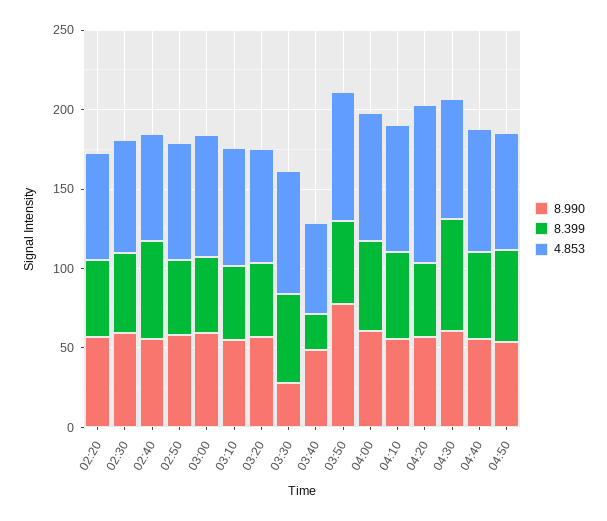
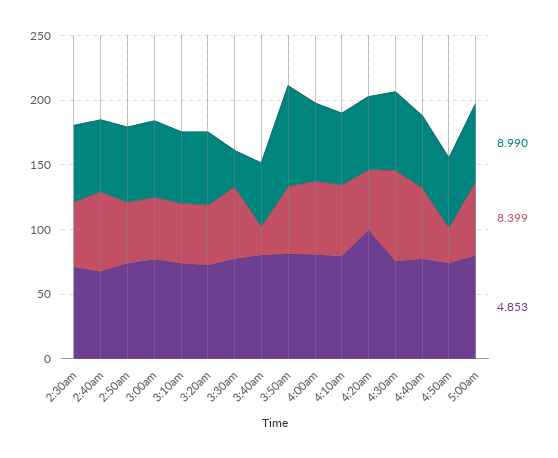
8.990, 02:20: 60 -> none
8.399, 02:20: 50 -> none
4.853, 02:20: 70 -> none
4.853, 03:40: 60 -> 80
8.399, 04:50: 60 -> 30
8.990, 5:00am: none -> 60
8.399, 5:00am: none -> 60
4.853, 5:00am: none -> 80

